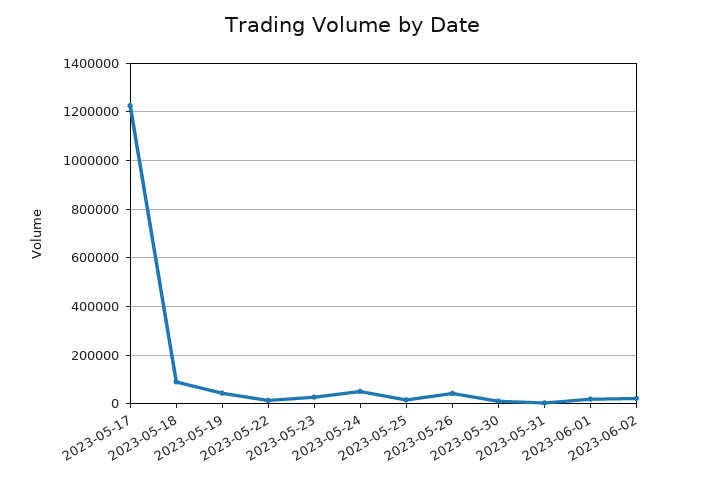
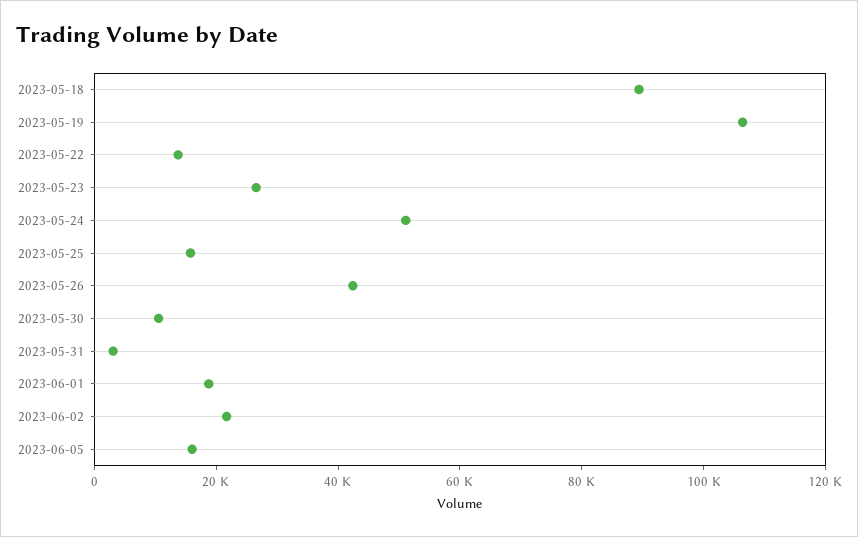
2023-05-17: 1225000 -> none
2023-05-19: 50000 -> 105000
2023-06-05: none -> 15000

